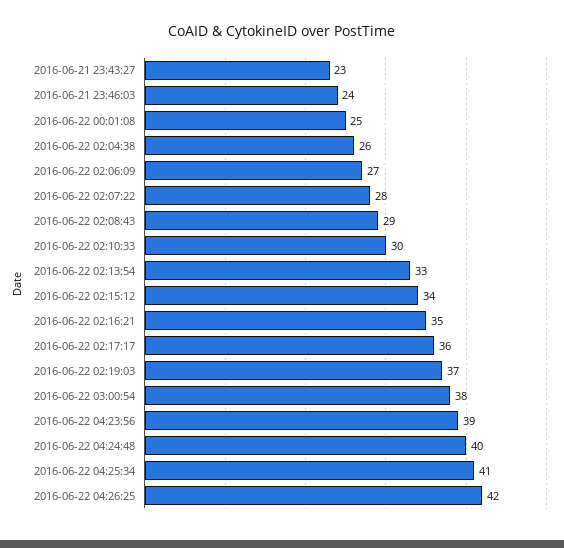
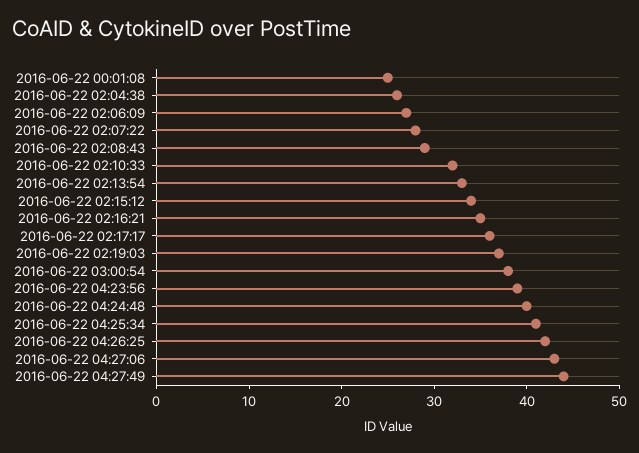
2016-06-21 23:43:27: 23 -> none
2016-06-21 23:46:03: 24 -> none
2016-06-22 02:10:33: 30 -> 32
2016-06-22 04:27:06: none -> 43
2016-06-22 04:27:49: none -> 44

